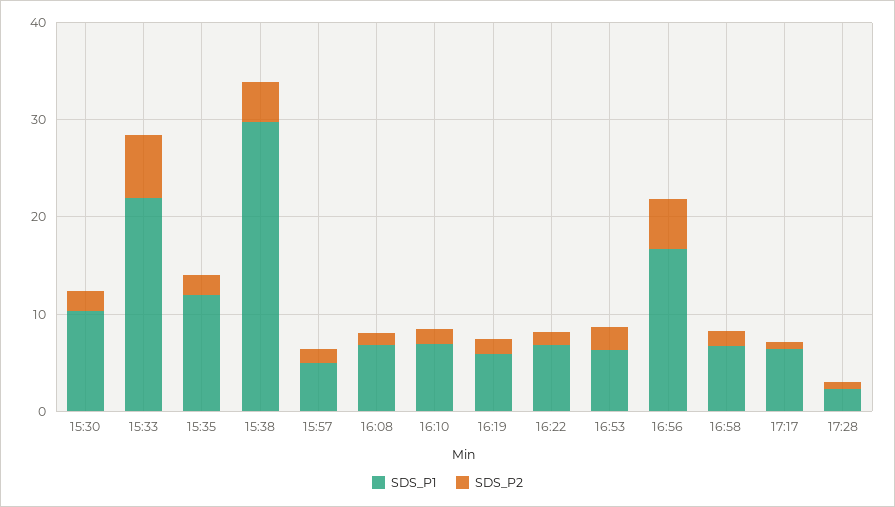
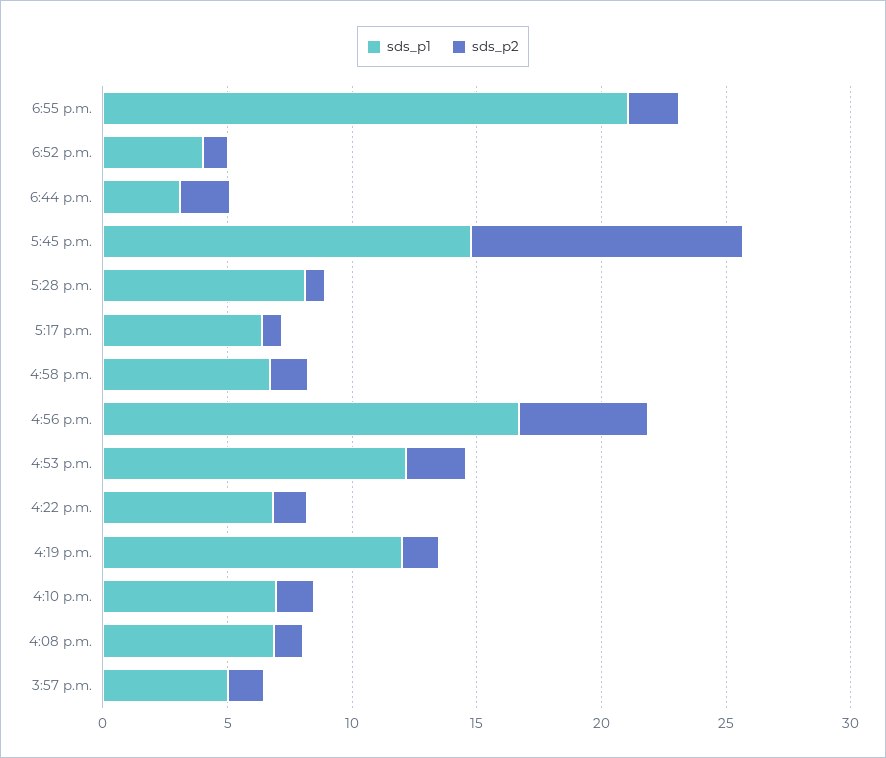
SDS_P1, 15:30: 10 -> none
SDS_P2, 15:30: 2 -> none
SDS_P1, 15:33: 22 -> none
SDS_P2, 15:33: 6 -> none
SDS_P1, 15:35: 12 -> none
SDS_P2, 15:35: 2 -> none
SDS_P1, 15:38: 30 -> none
SDS_P2, 15:38: 4 -> none
SDS_P1, 16:19: 6 -> 12
SDS_P1, 16:53: 6 -> 12
SDS_P1, 17:28: 2 -> 8
SDS_P1, 6:55 p.m.: none -> 21
SDS_P2, 6:55 p.m.: none -> 2
SDS_P1, 6:52 p.m.: none -> 4
SDS_P2, 6:52 p.m.: none -> 1
SDS_P1, 6:44 p.m.: none -> 3
SDS_P2, 6:44 p.m.: none -> 2
SDS_P1, 5:45 p.m.: none -> 15
SDS_P2, 5:45 p.m.: none -> 11

